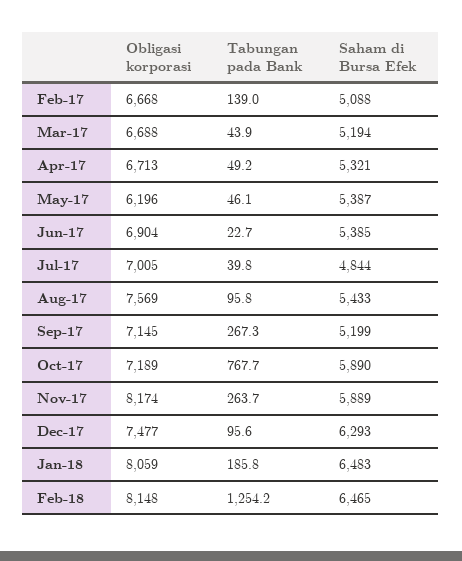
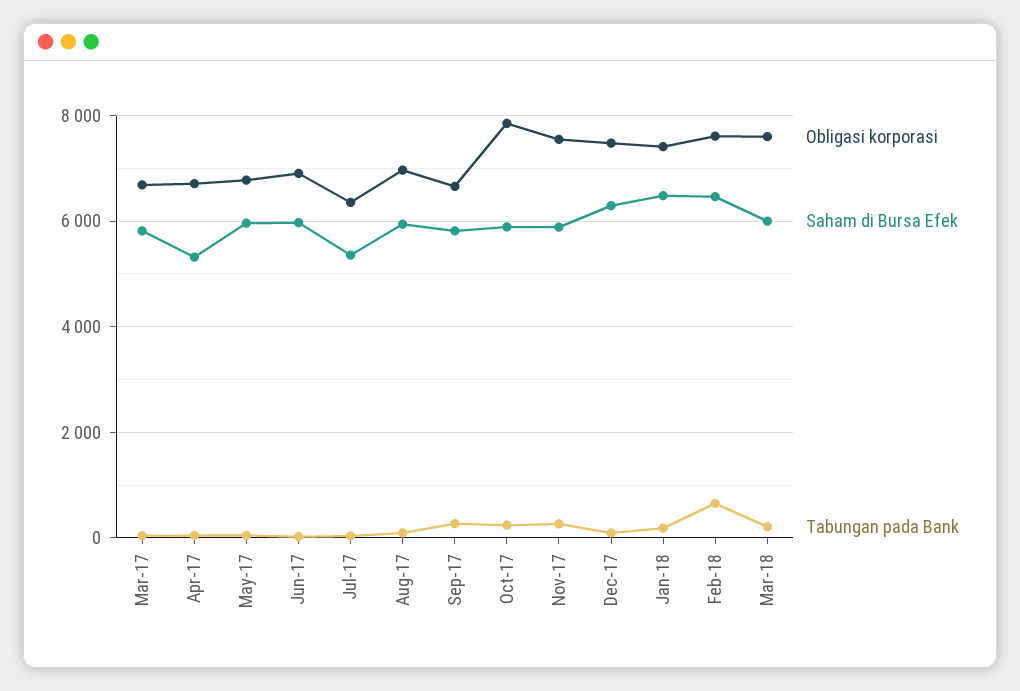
Obligasi korporasi, Feb-17: 6668 -> none
Tabungan pada Bank, Feb-17: 139 -> none
Saham di Bursa Efek, Feb-17: 5088 -> none
Saham di Bursa Efek, Mar-17: 5194 -> 5800
Obligasi korporasi, May-17: 6196 -> 6800
Saham di Bursa Efek, May-17: 5387 -> 6000
Saham di Bursa Efek, Jun-17: 5385 -> 6000
Obligasi korporasi, Jul-17: 7005 -> 6400
Saham di Bursa Efek, Jul-17: 4844 -> 5400
Obligasi korporasi, Aug-17: 7569 -> 7000
Saham di Bursa Efek, Aug-17: 5433 -> 6000
Obligasi korporasi, Sep-17: 7145 -> 6600
Saham di Bursa Efek, Sep-17: 5199 -> 5800
Obligasi korporasi, Oct-17: 7189 -> 7800
Tabungan pada Bank, Oct-17: 767.7 -> 200
Obligasi korporasi, Nov-17: 8174 -> 7600
Obligasi korporasi, Jan-18: 8059 -> 7400
Obligasi korporasi, Feb-18: 8148 -> 7600
Tabungan pada Bank, Feb-18: 1254.2 -> 600
Obligasi korporasi, Mar-18: none -> 7600
Saham di Bursa Efek, Mar-18: none -> 6000
Tabungan pada Bank, Mar-18: none -> 200

